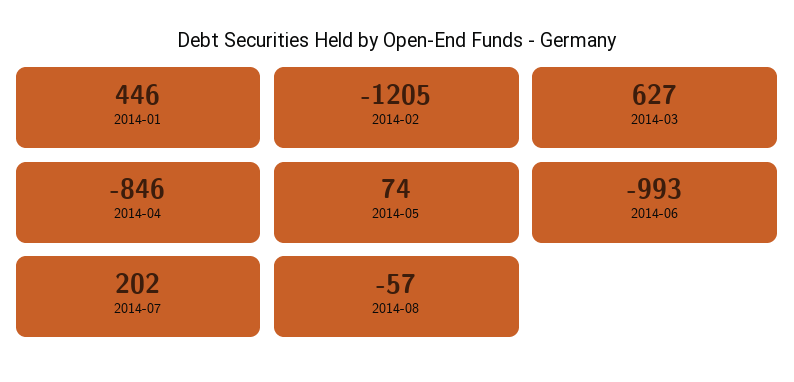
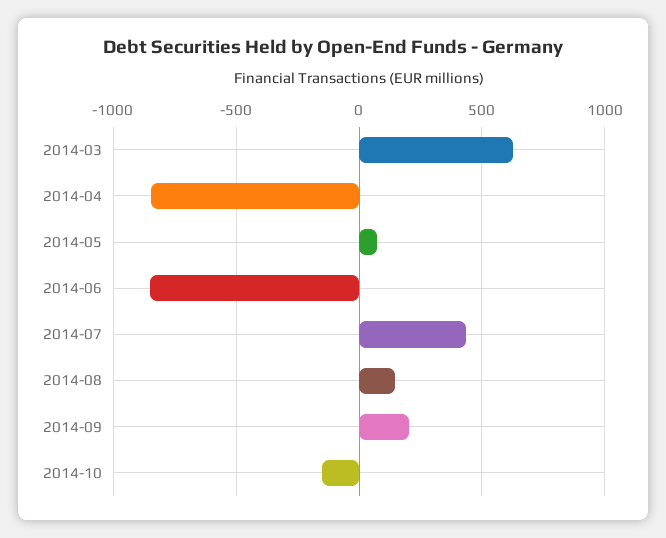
2014-01: 446 -> none
2014-02: -1205 -> none
2014-06: -993 -> -850
2014-07: 202 -> 450
2014-08: -57 -> 150
2014-09: none -> 200
2014-10: none -> -150

